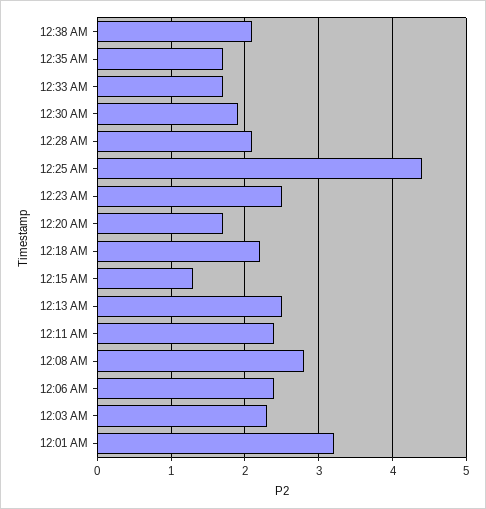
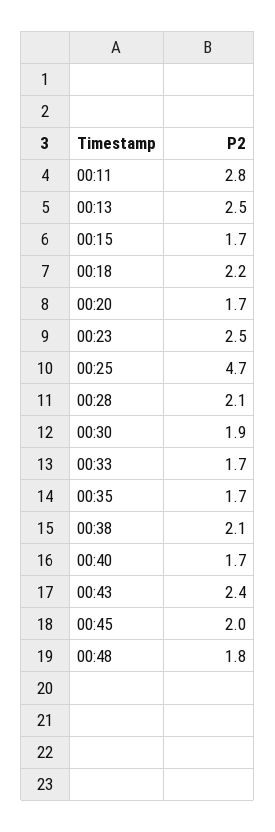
12:25 AM: 4.4 -> 4.7
12:15 AM: 1.3 -> 1.7
12:11 AM: 2.4 -> 2.8
12:08 AM: 2.8 -> none
12:06 AM: 2.4 -> none
12:03 AM: 2.3 -> none
12:01 AM: 3.2 -> none
00:40: none -> 1.7
00:43: none -> 2.4
00:45: none -> 2
00:48: none -> 1.8

